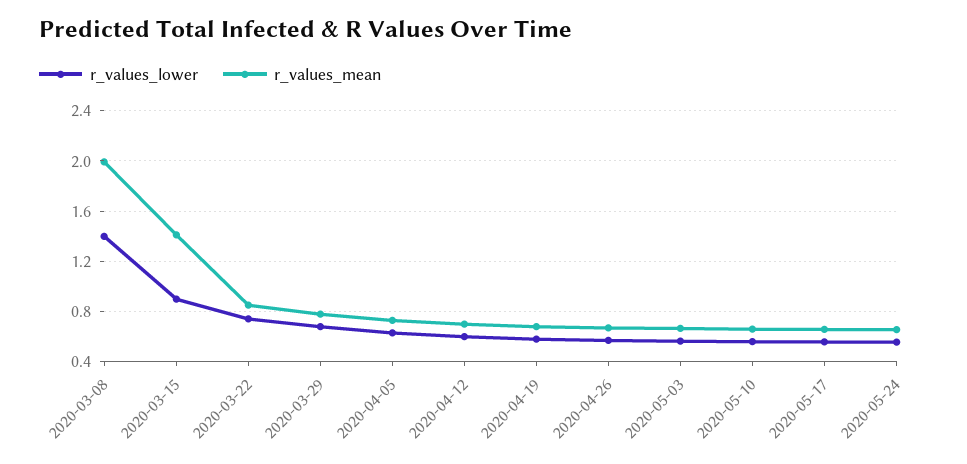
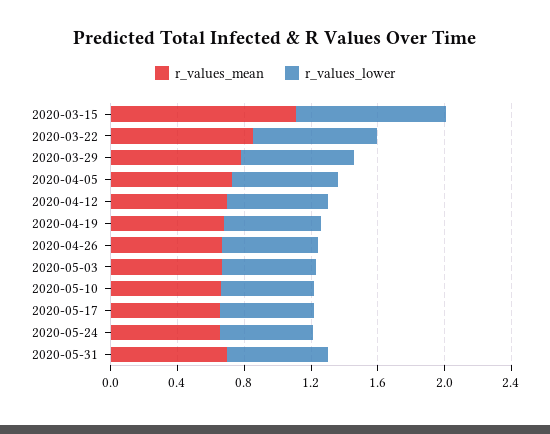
r_values_lower, 2020-03-08: 1.4 -> none
r_values_mean, 2020-03-08: 2 -> none
r_values_mean, 2020-03-15: 1.4 -> 1.1
r_values_mean, 2020-05-31: none -> 0.7
r_values_lower, 2020-05-31: none -> 0.6

